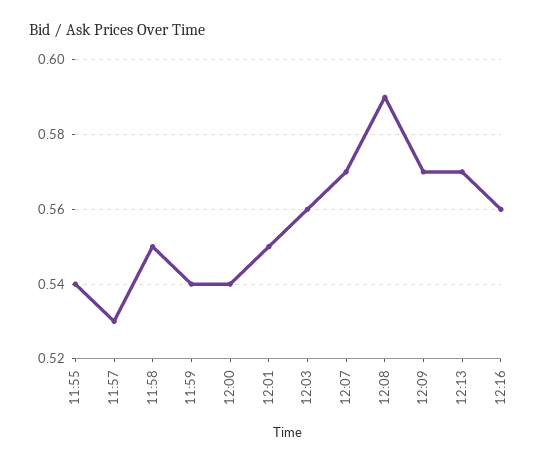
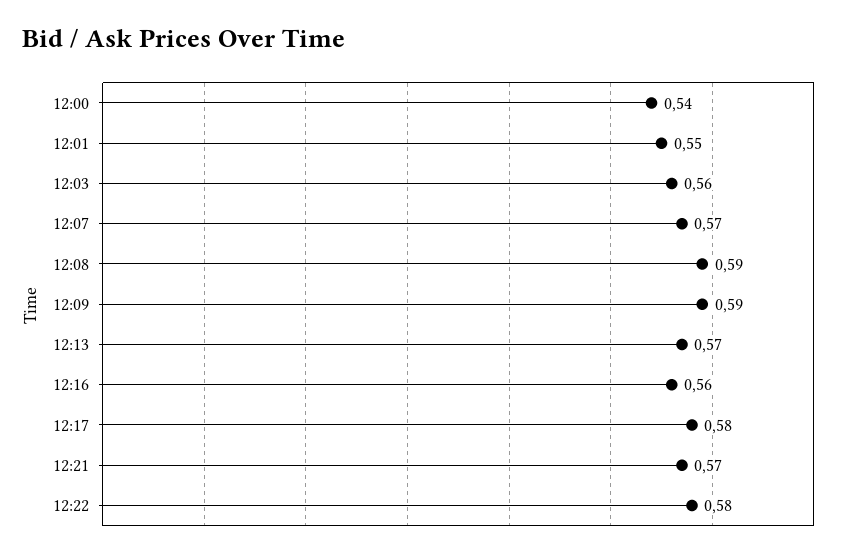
11:55: 0.54 -> none
11:57: 0.53 -> none
11:58: 0.55 -> none
11:59: 0.54 -> none
12:09: 0.57 -> 0.59
12:17: none -> 0.58
12:21: none -> 0.57
12:22: none -> 0.58

